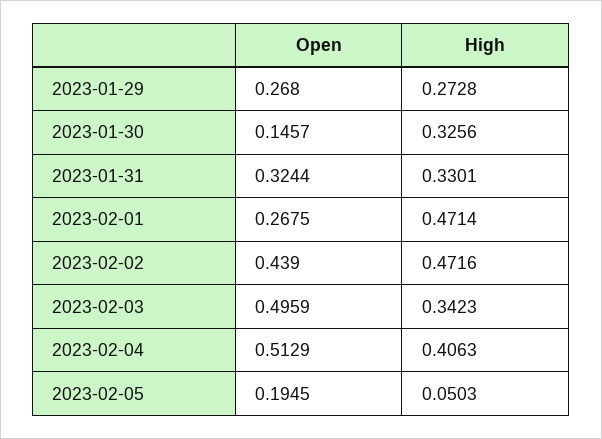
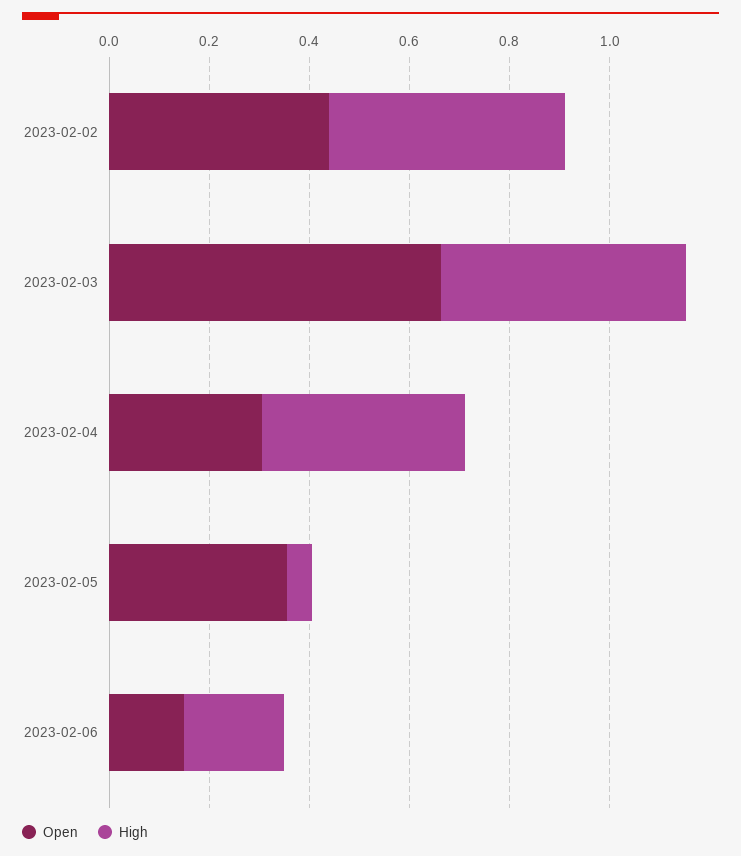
Open, 2023-01-29: 0.268 -> none
High, 2023-01-29: 0.2728 -> none
Open, 2023-01-30: 0.1457 -> none
High, 2023-01-30: 0.3256 -> none
Open, 2023-01-31: 0.3244 -> none
High, 2023-01-31: 0.3301 -> none
Open, 2023-02-01: 0.2675 -> none
High, 2023-02-01: 0.4714 -> none
Open, 2023-02-03: 0.4959 -> 0.65
High, 2023-02-03: 0.3423 -> 0.5
Open, 2023-02-04: 0.5129 -> 0.3
Open, 2023-02-05: 0.1945 -> 0.35
Open, 2023-02-06: none -> 0.15
High, 2023-02-06: none -> 0.2

